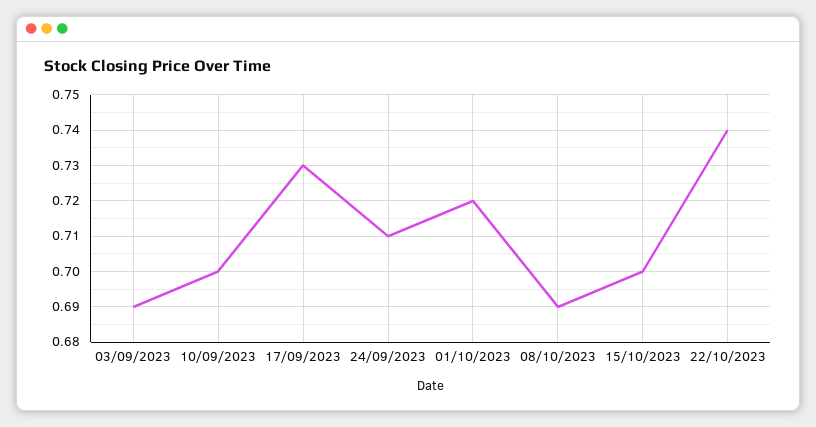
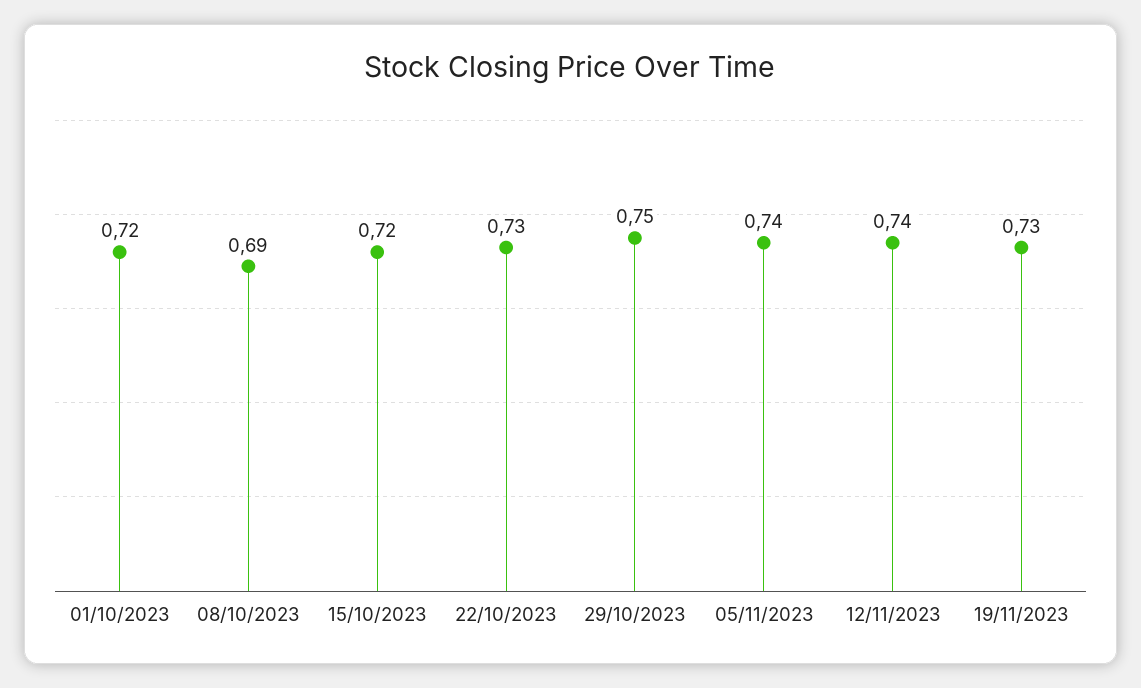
03/09/2023: 0.69 -> none
10/09/2023: 0.7 -> none
17/09/2023: 0.73 -> none
24/09/2023: 0.71 -> none
15/10/2023: 0.7 -> 0.72
22/10/2023: 0.74 -> 0.73
29/10/2023: none -> 0.75
05/11/2023: none -> 0.74
12/11/2023: none -> 0.74
19/11/2023: none -> 0.73

